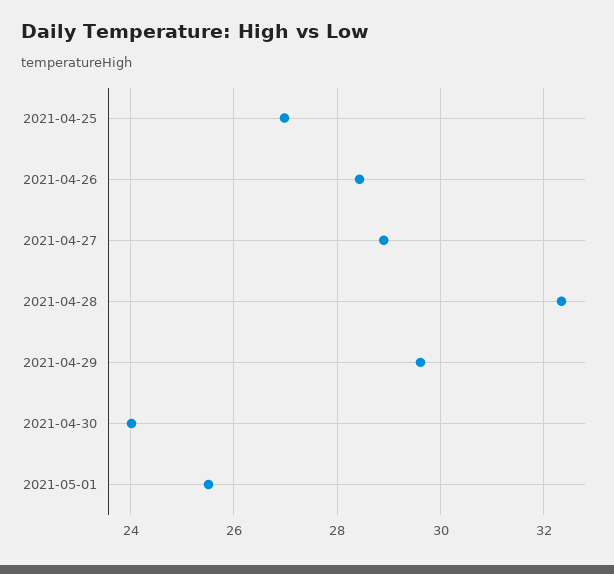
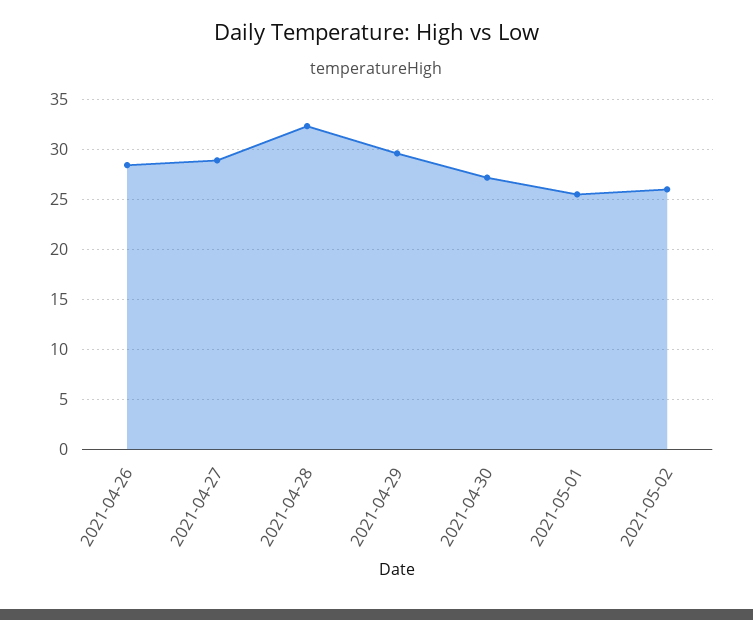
2021-04-25: 27 -> none
2021-04-30: 24 -> 27
2021-05-02: none -> 26

